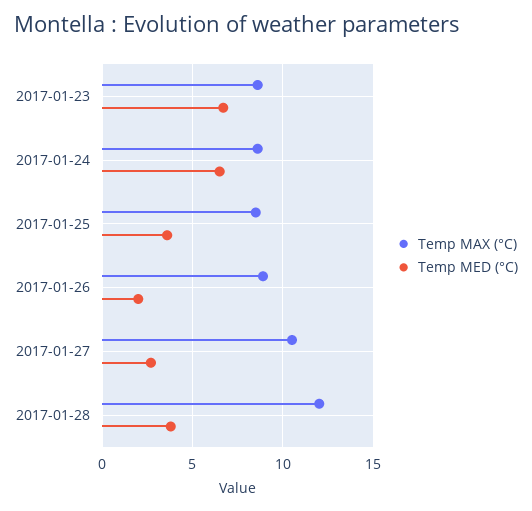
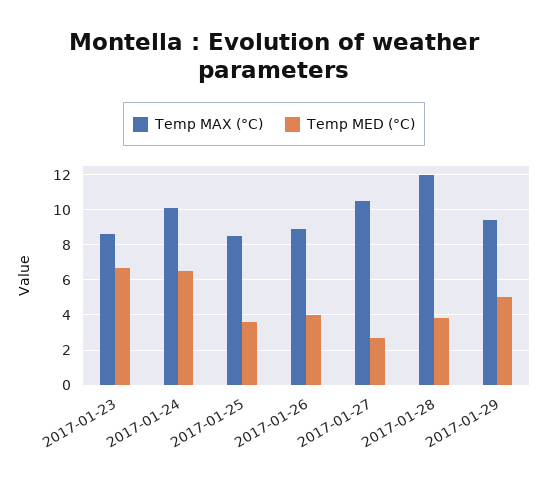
Temp MAX (°C), 2017-01-24: 8.5 -> 10
Temp MED (°C), 2017-01-26: 2 -> 4
Temp MAX (°C), 2017-01-29: none -> 9.5
Temp MED (°C), 2017-01-29: none -> 5

